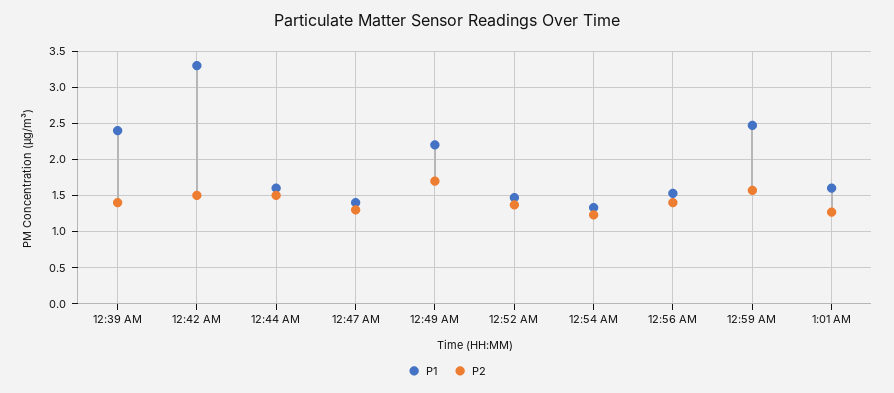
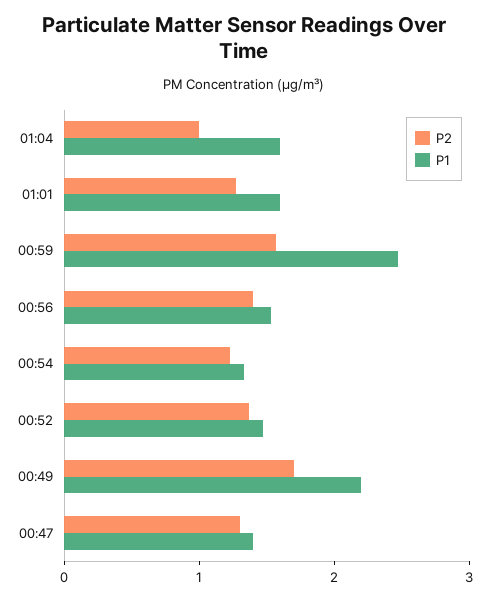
P1, 12:39 AM: 2.4 -> none
P2, 12:39 AM: 1.4 -> none
P1, 12:42 AM: 3.3 -> none
P2, 12:42 AM: 1.5 -> none
P1, 12:44 AM: 1.6 -> none
P2, 12:44 AM: 1.5 -> none
P2, 01:04: none -> 1
P1, 01:04: none -> 1.6

